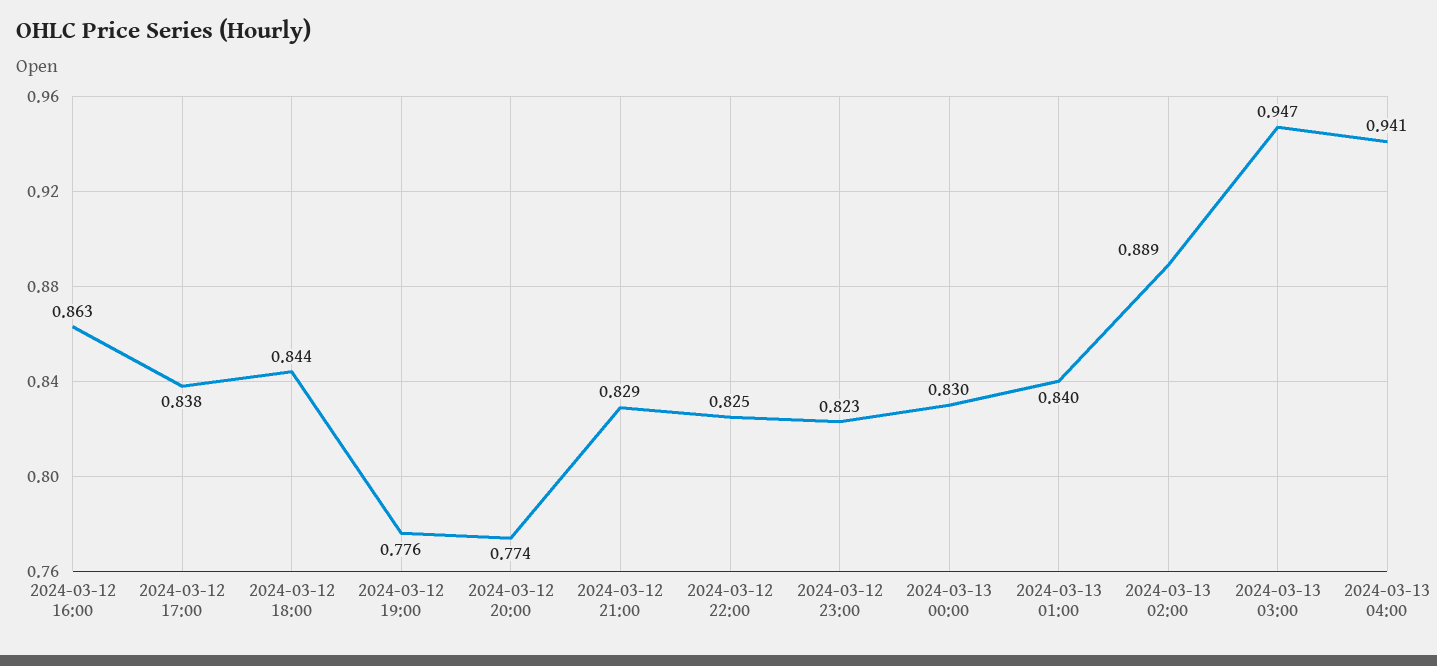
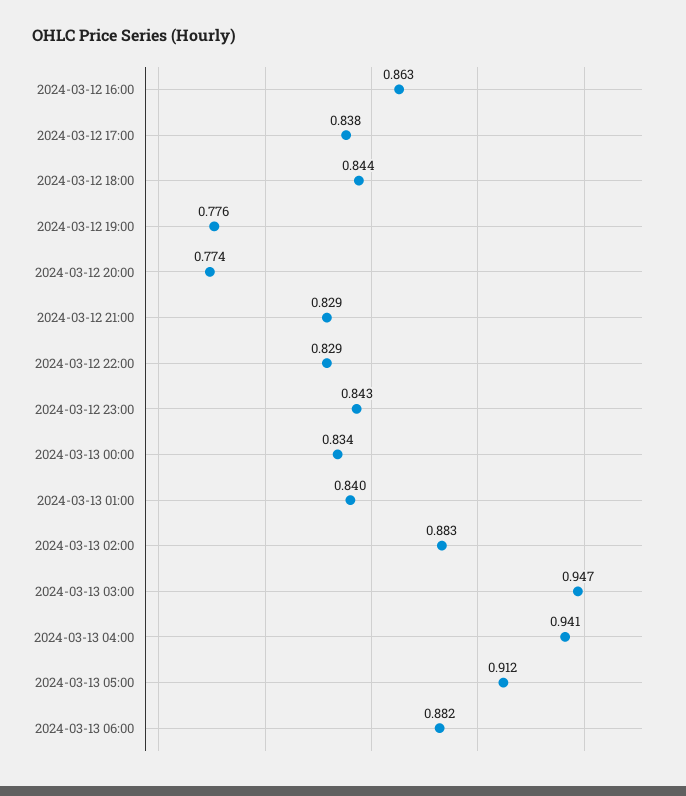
2024-03-12 22:00: 0.825 -> 0.829
2024-03-12 23:00: 0.823 -> 0.843
2024-03-13 00:00: 0.83 -> 0.834
2024-03-13 02:00: 0.889 -> 0.883
2024-03-13 05:00: none -> 0.912
2024-03-13 06:00: none -> 0.882

